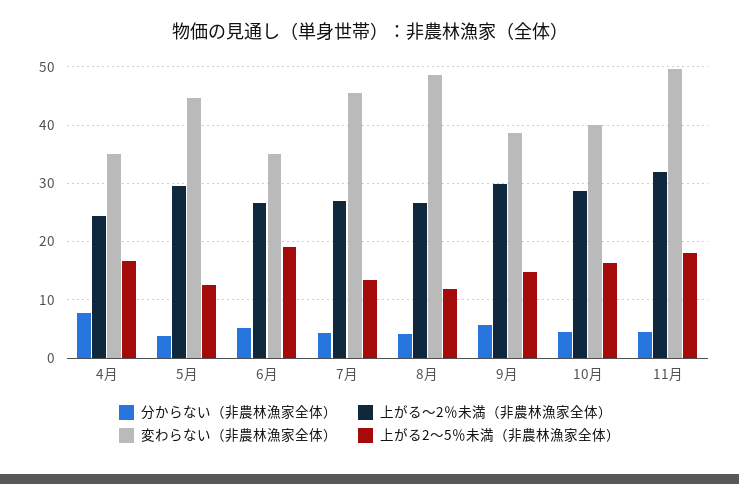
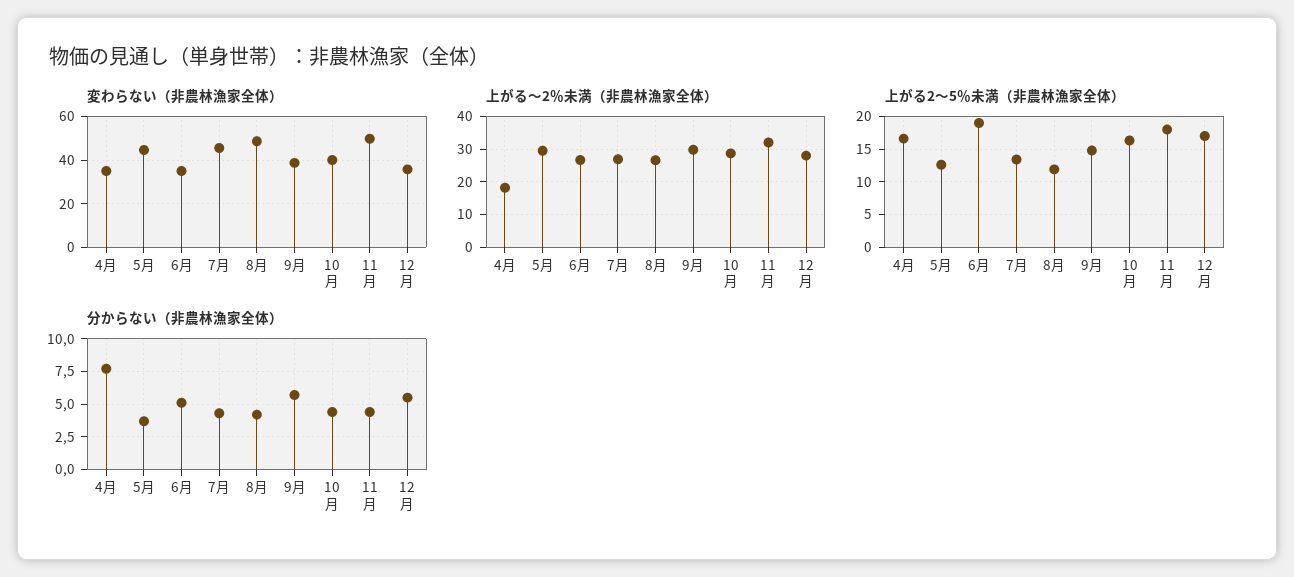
上がる～2％未満（非農林漁家全体）, 4月: 24 -> 18
変わらない（非農林漁家全体）, 12月: none -> 35
上がる～2％未満（非農林漁家全体）, 12月: none -> 28
上がる2～5％未満（非農林漁家全体）, 12月: none -> 17
分からない（非農林漁家全体）, 12月: none -> 5.5

